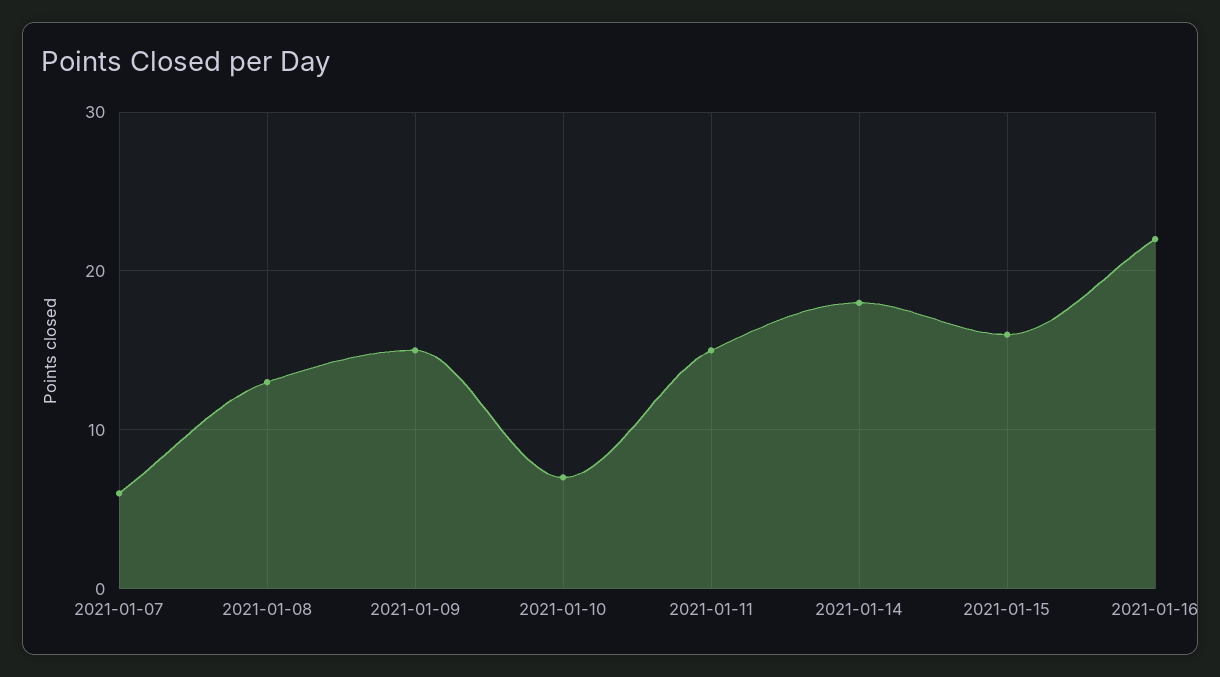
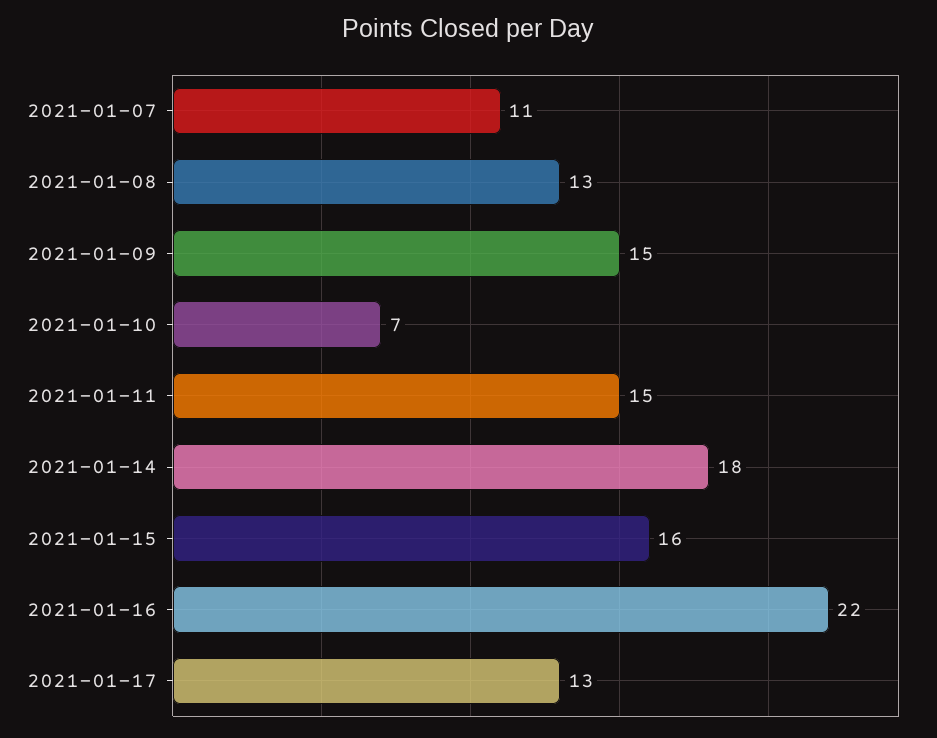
2021-01-07: 6 -> 11
2021-01-17: none -> 13

